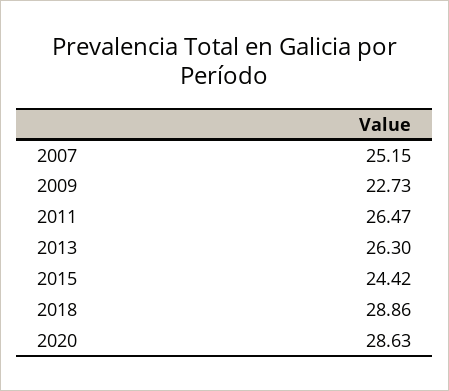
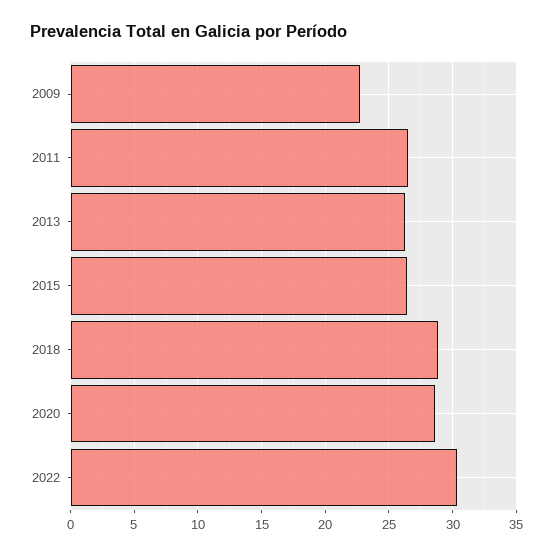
2007: 25.15 -> none
2015: 24.42 -> 26.5
2022: none -> 30.5

